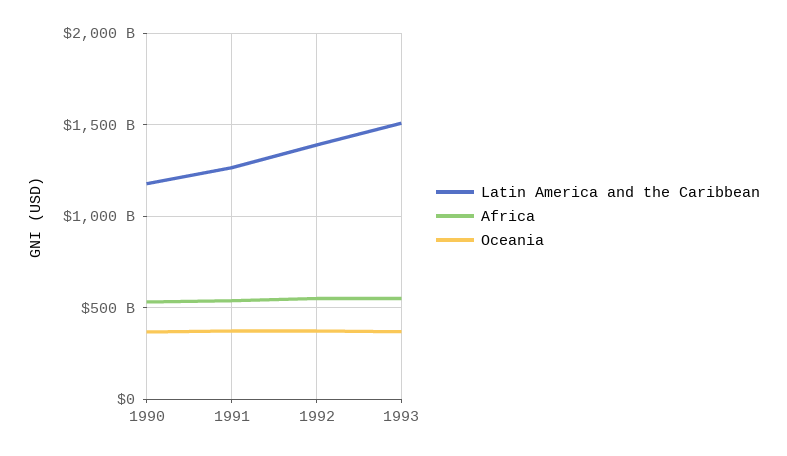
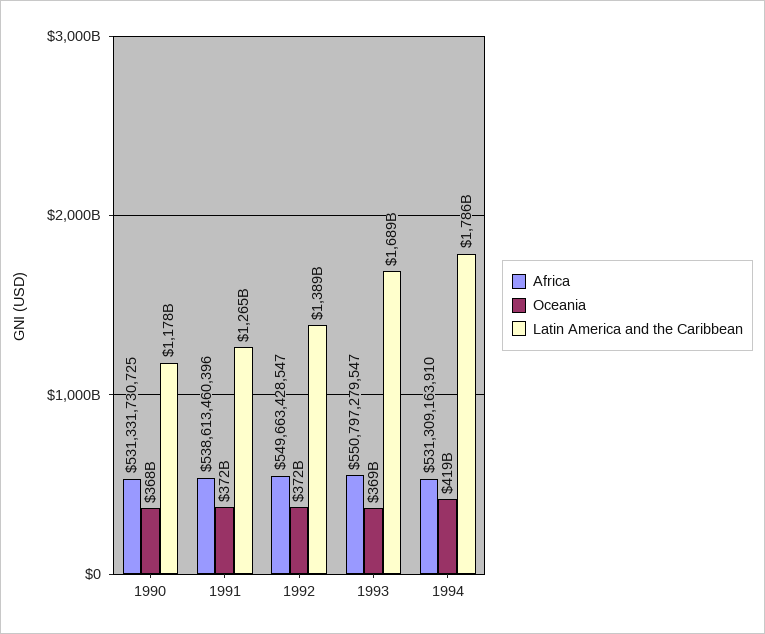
Latin America and the Caribbean, 1993: 1500000000000 -> 1689000000000
Africa, 1994: none -> 531309163910
Oceania, 1994: none -> 419000000000
Latin America and the Caribbean, 1994: none -> 1786000000000

